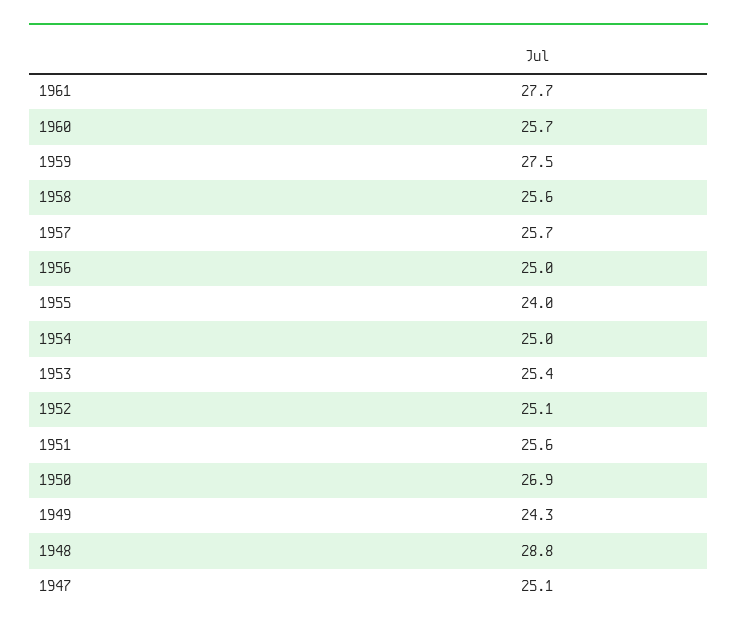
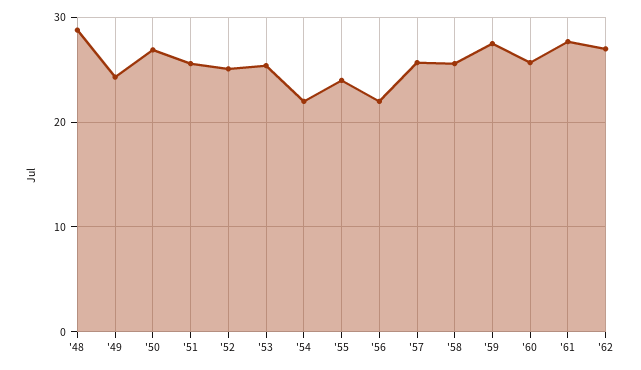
1956: 25 -> 22
1954: 25 -> 22
1947: 25.1 -> none
'62: none -> 27

